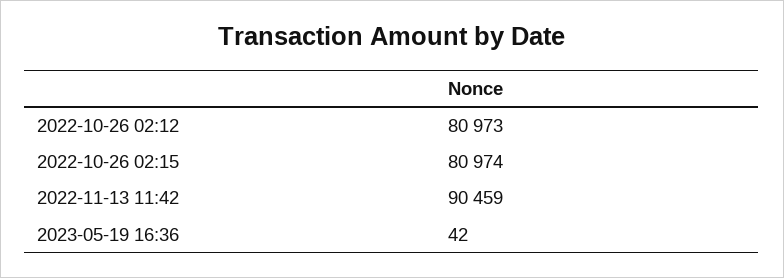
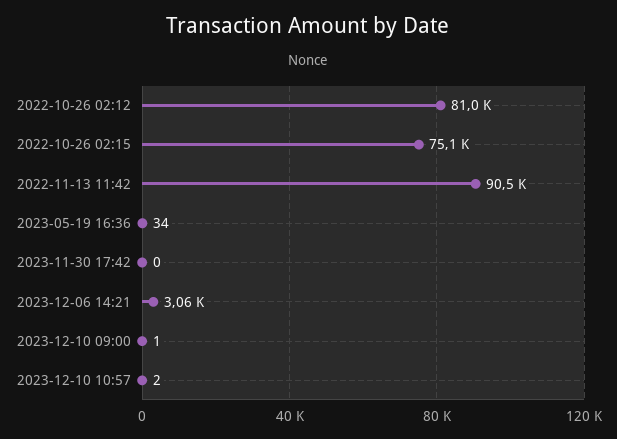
2022-10-26 02:15: 80974 -> 75100
2023-05-19 16:36: 42 -> 34
2023-11-30 17:42: none -> 0
2023-12-06 14:21: none -> 3060
2023-12-10 09:00: none -> 1
2023-12-10 10:57: none -> 2

